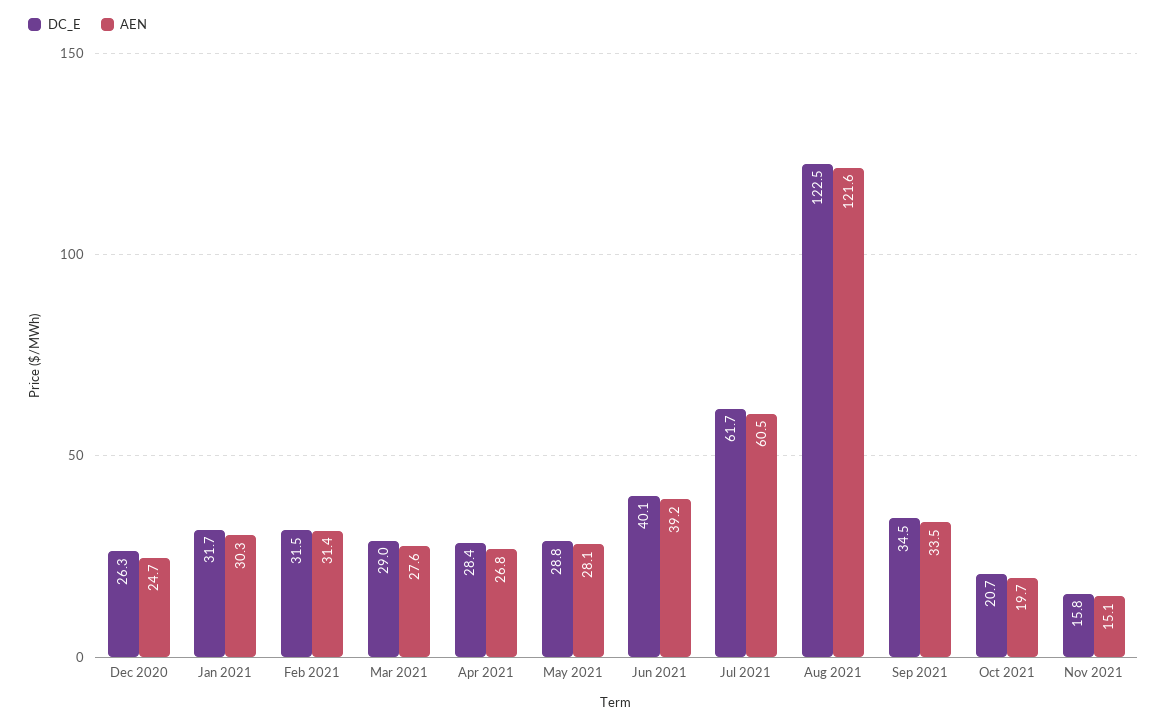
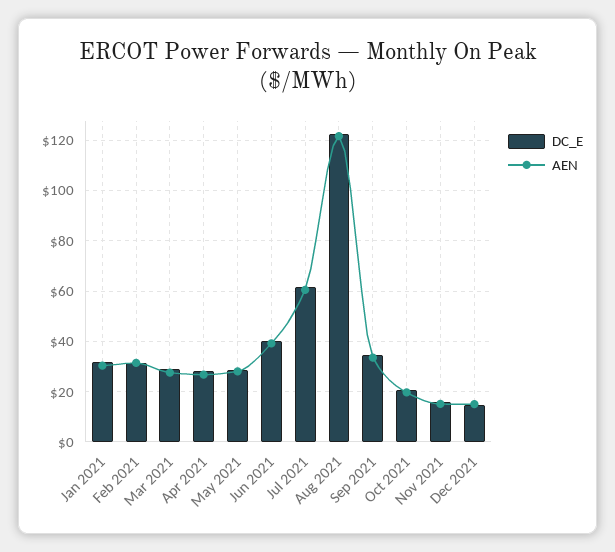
DC_E, Dec 2020: 26.3 -> none
AEN, Dec 2020: 24.7 -> none
DC_E, Dec 2021: none -> 15
AEN, Dec 2021: none -> 15

